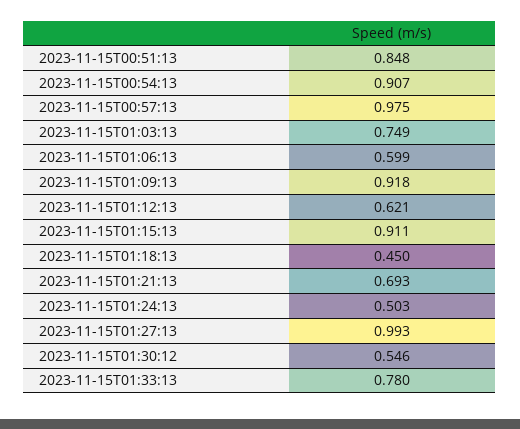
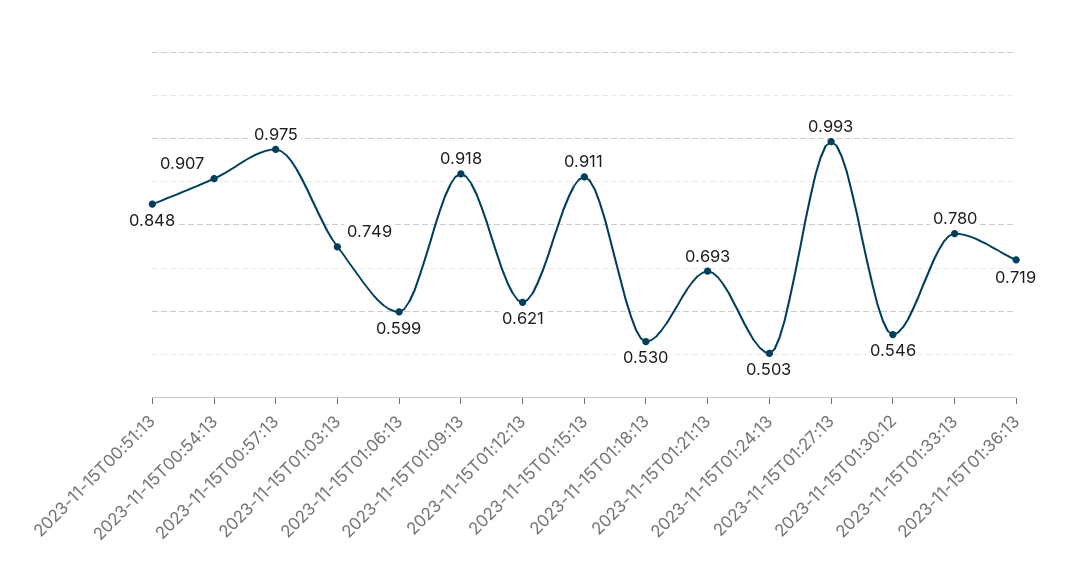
2023-11-15T01:18:13: 0.45 -> 0.53
2023-11-15T01:36:13: none -> 0.719

